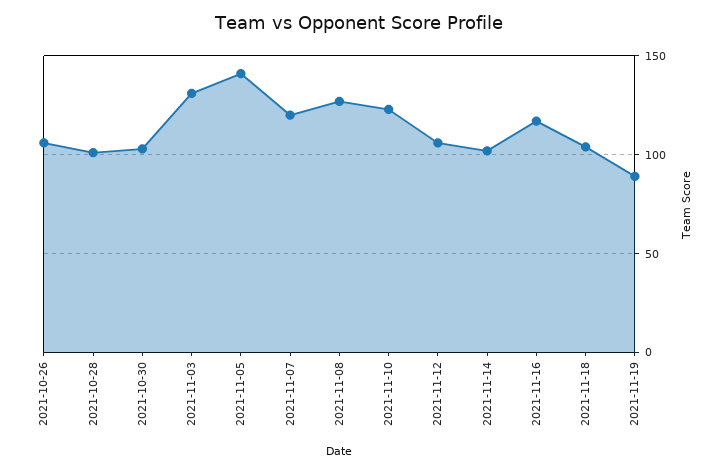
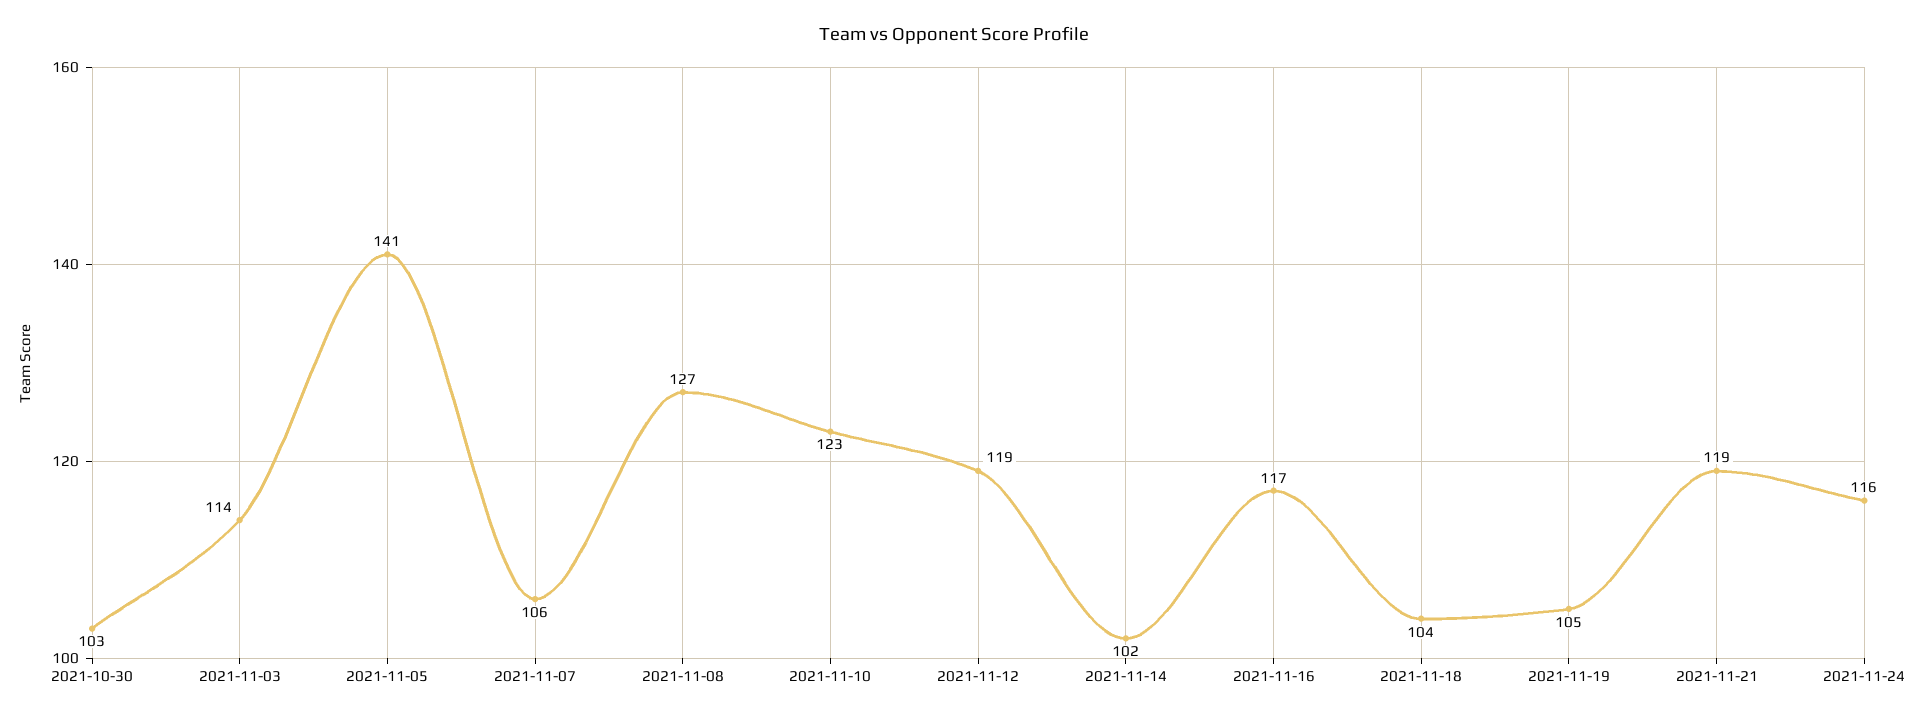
2021-10-26: 105 -> none
2021-10-28: 100 -> none
2021-11-03: 130 -> 114
2021-11-07: 120 -> 106
2021-11-12: 105 -> 119
2021-11-19: 90 -> 105
2021-11-21: none -> 119
2021-11-24: none -> 116

